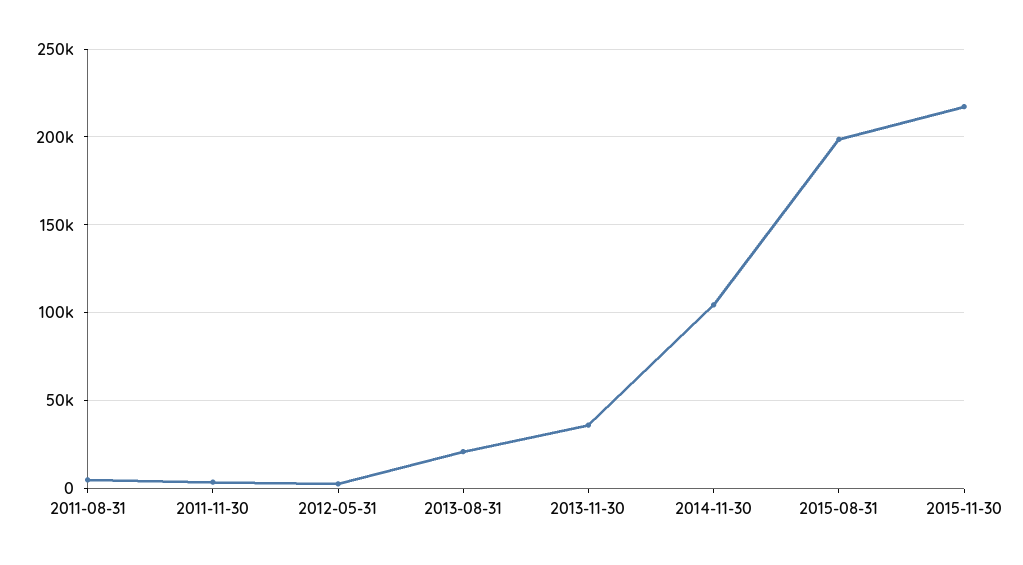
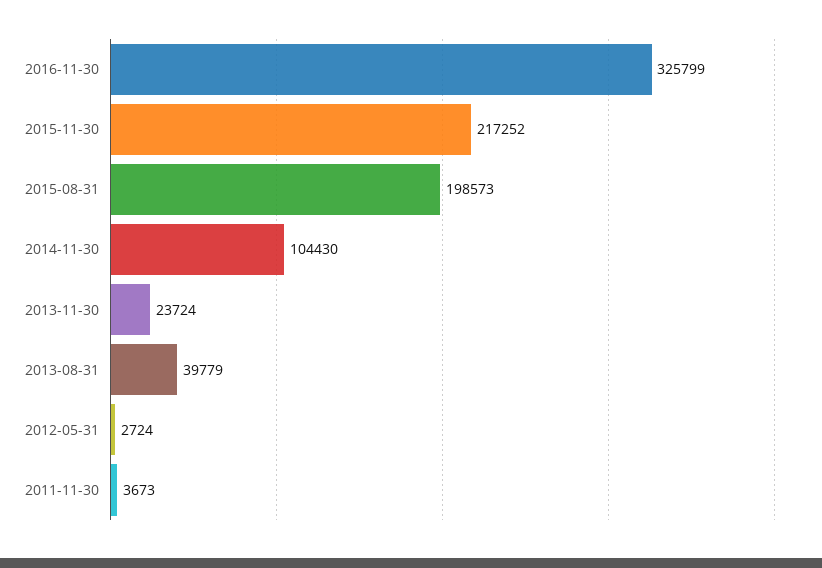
2011-08-31: 5000 -> none
2013-08-31: 20000 -> 39779
2013-11-30: 35000 -> 23724
2016-11-30: none -> 325799

